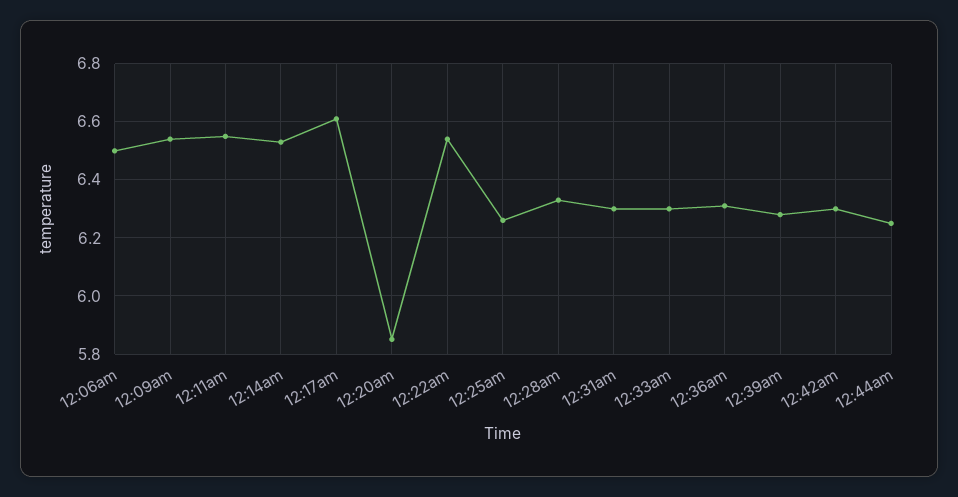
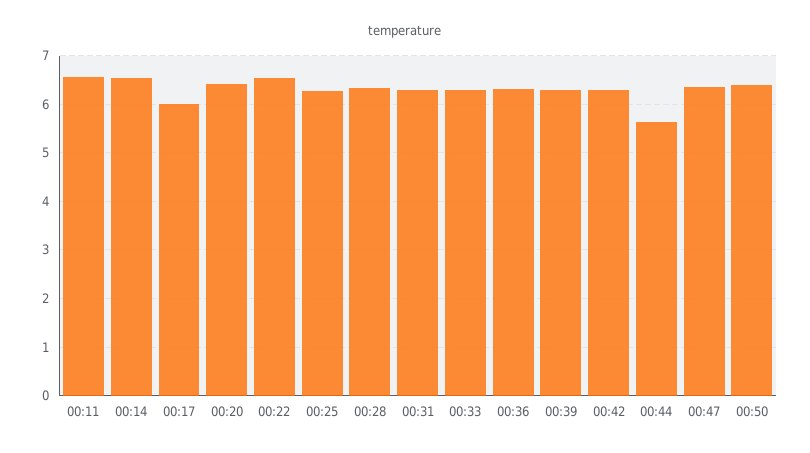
12:06am: 6.5 -> none
12:09am: 6.55 -> none
12:17am: 6.6 -> 6
12:20am: 5.85 -> 6.4
12:44am: 6.25 -> 5.6
00:47: none -> 6.4
00:50: none -> 6.4

